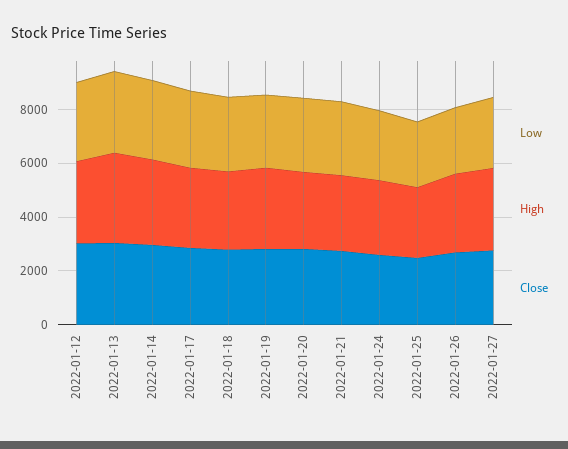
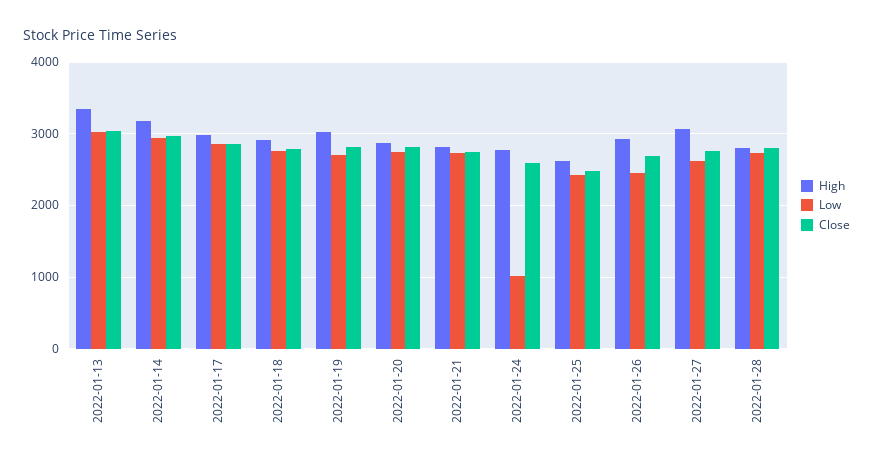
Low, 2022-01-12: 3000 -> none
High, 2022-01-12: 3000 -> none
Close, 2022-01-12: 3000 -> none
Low, 2022-01-24: 2500 -> 1000
High, 2022-01-28: none -> 2800
Low, 2022-01-28: none -> 2700
Close, 2022-01-28: none -> 2800

